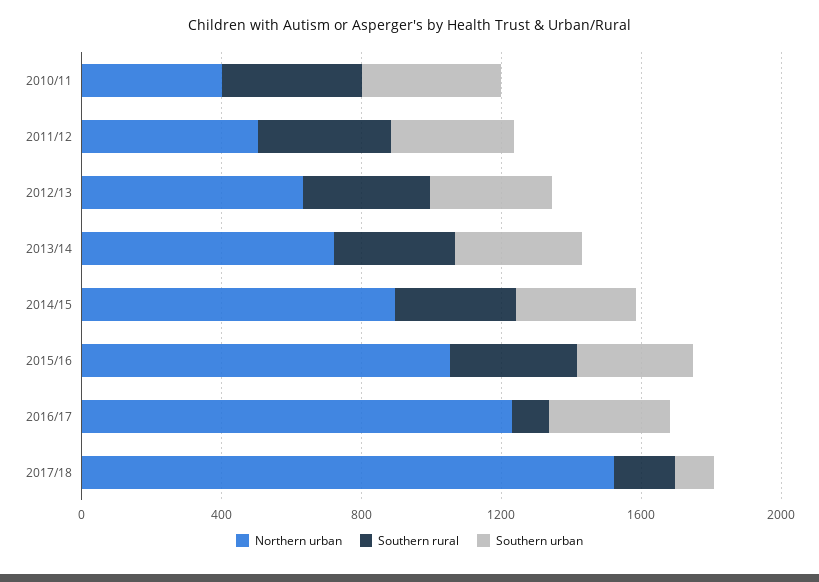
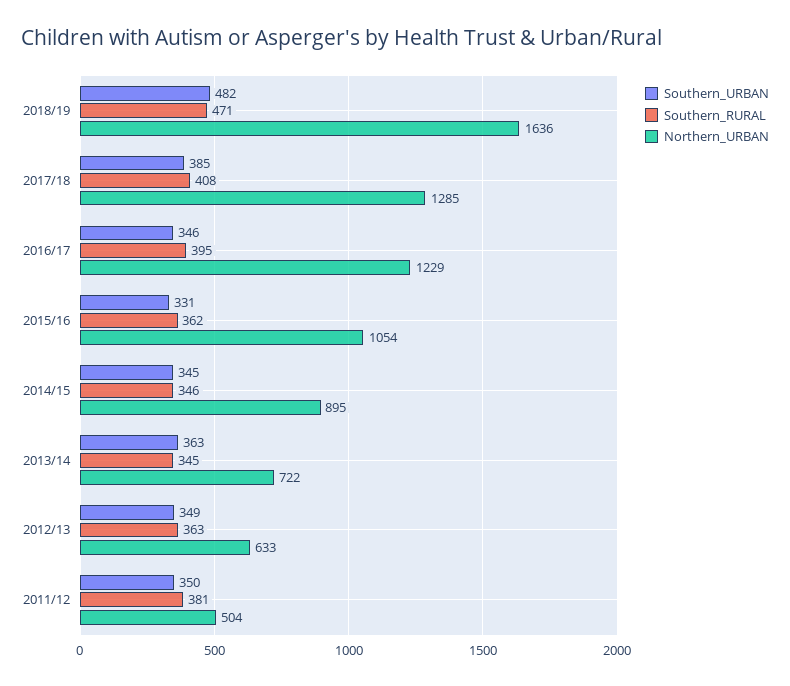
Northern urban, 2010/11: 400 -> none
Southern rural, 2010/11: 400 -> none
Southern urban, 2010/11: 400 -> none
Southern rural, 2016/17: 100 -> 395
Northern urban, 2017/18: 1500 -> 1285
Southern rural, 2017/18: 200 -> 408
Southern urban, 2017/18: 100 -> 385
Southern urban, 2018/19: none -> 482
Southern rural, 2018/19: none -> 471
Northern urban, 2018/19: none -> 1636

